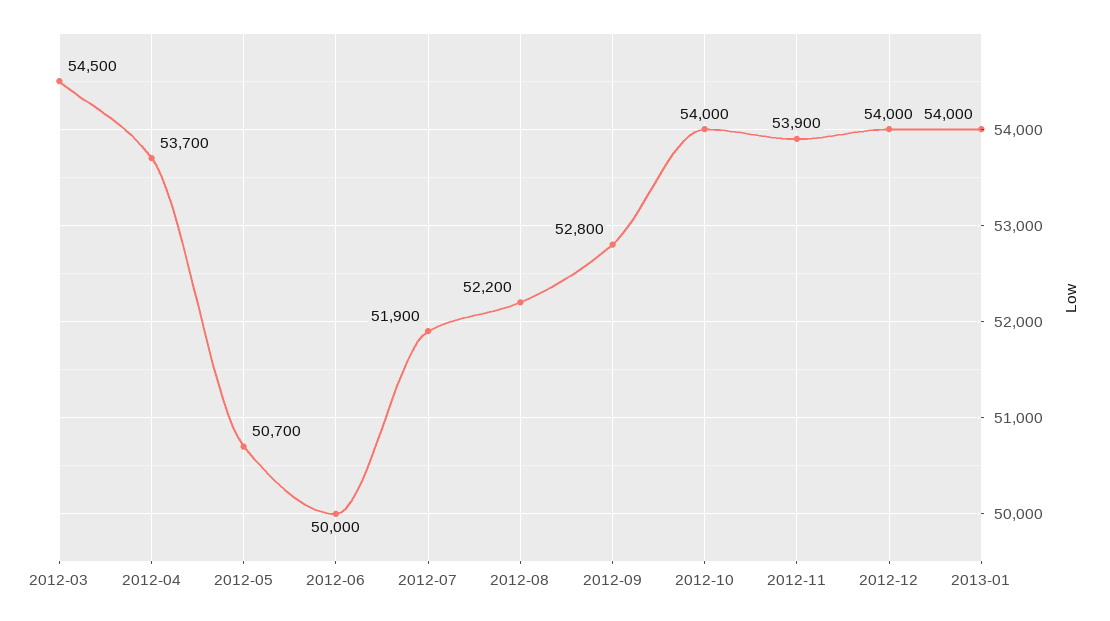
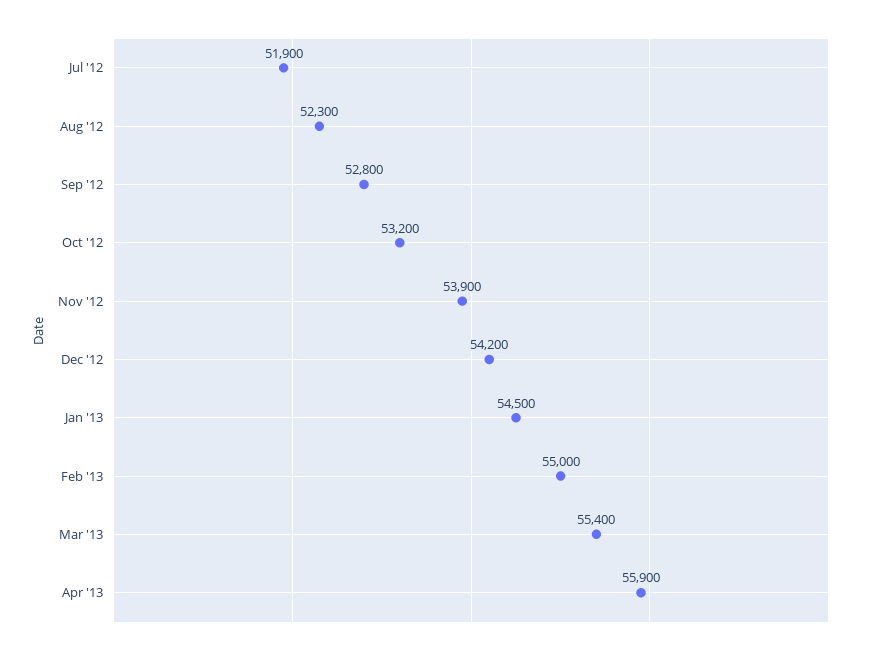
2012-03: 54500 -> none
2012-04: 53700 -> none
2012-05: 50700 -> none
2012-06: 50000 -> none
2012-08: 52200 -> 52300
2012-10: 54000 -> 53200
2012-12: 54000 -> 54200
2013-01: 54000 -> 54500
Feb '13: none -> 55000
Mar '13: none -> 55400
Apr '13: none -> 55900

